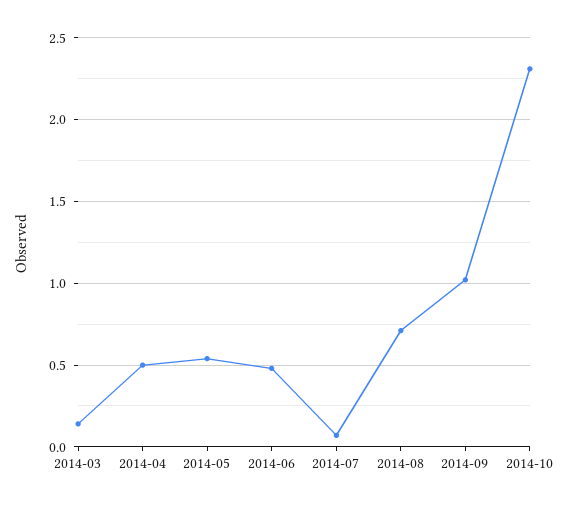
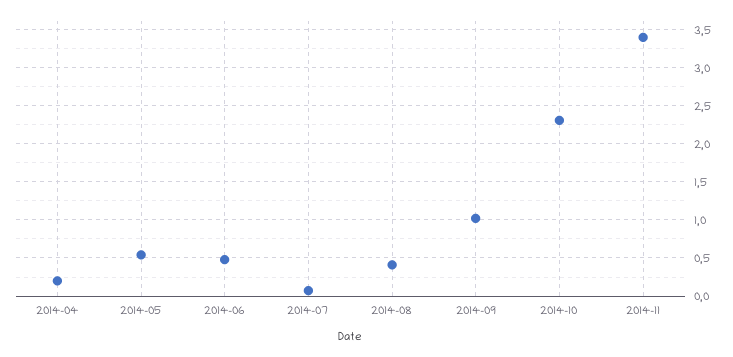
2014-03: 0.15 -> none
2014-04: 0.5 -> 0.2
2014-08: 0.7 -> 0.4
2014-11: none -> 3.4

